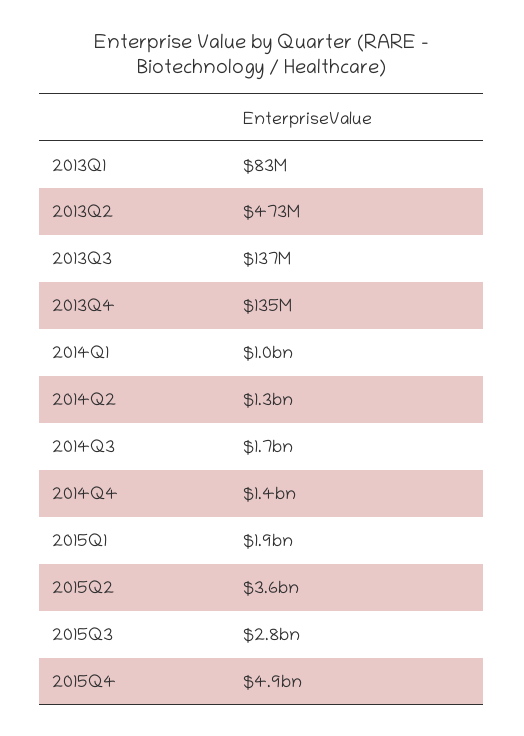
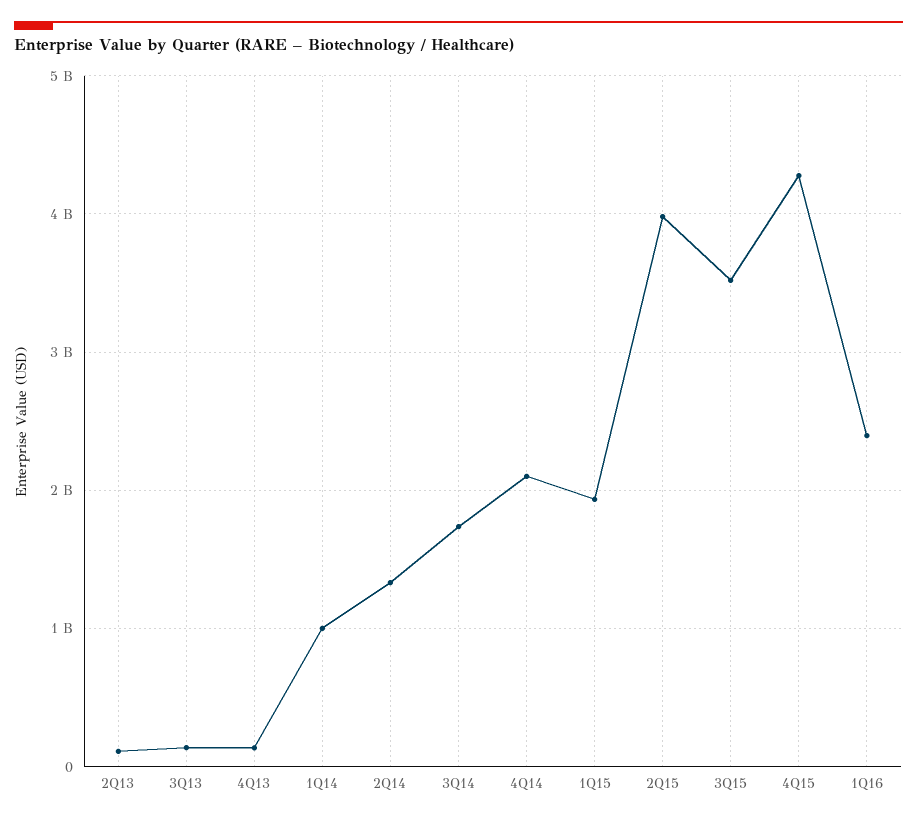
2013Q1: 83000000 -> none
2013Q2: 473000000 -> 100000000
2014Q4: 1400000000 -> 2100000000
2015Q2: 3600000000 -> 4000000000
2015Q3: 2800000000 -> 3500000000
2015Q4: 4900000000 -> 4300000000
1Q16: none -> 2400000000

